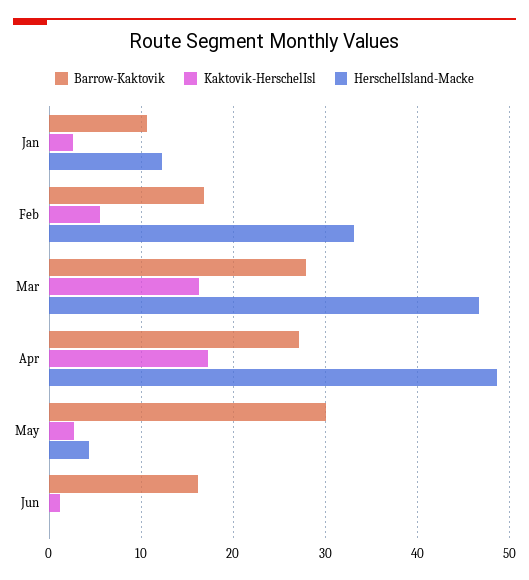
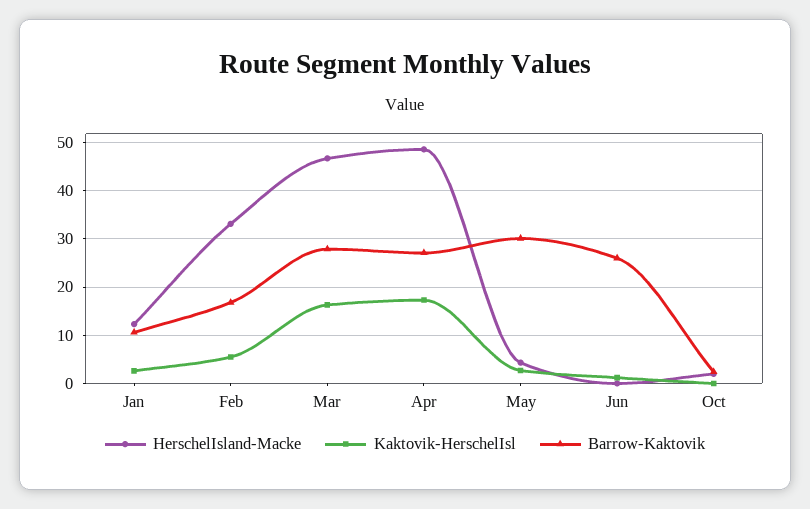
Barrow-Kaktovik, Jun: 16 -> 26
HerschelIsland-Macke, Oct: none -> 2
Kaktovik-HerschelIsl, Oct: none -> 0
Barrow-Kaktovik, Oct: none -> 2

